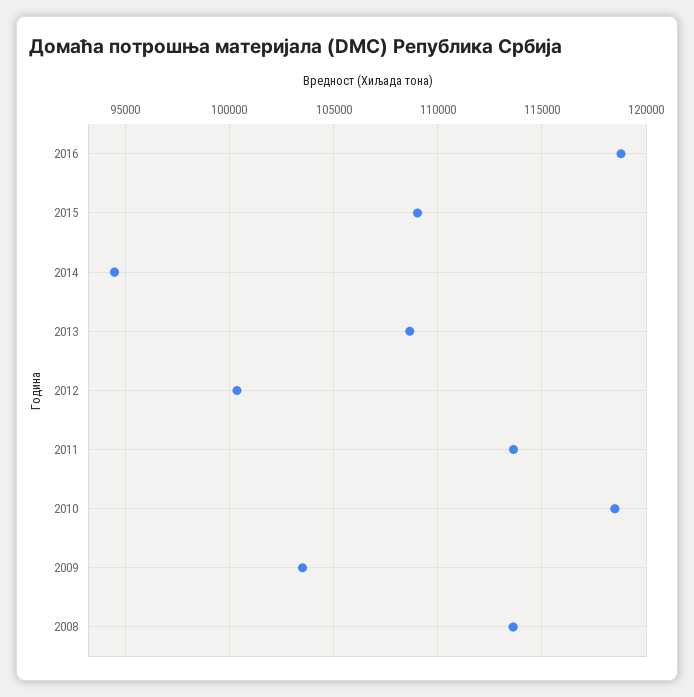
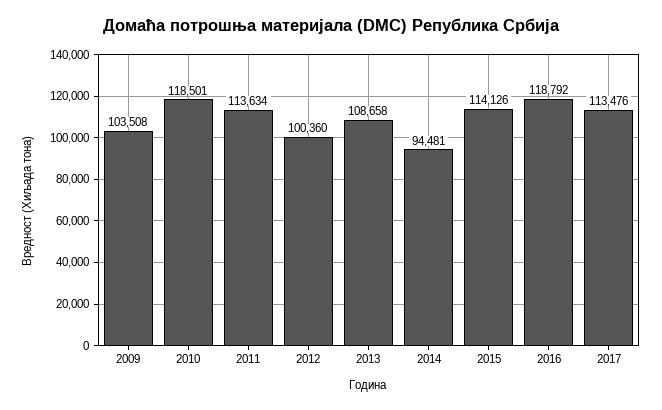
2015: 109000 -> 114126
2008: 113500 -> none
2017: none -> 113476

